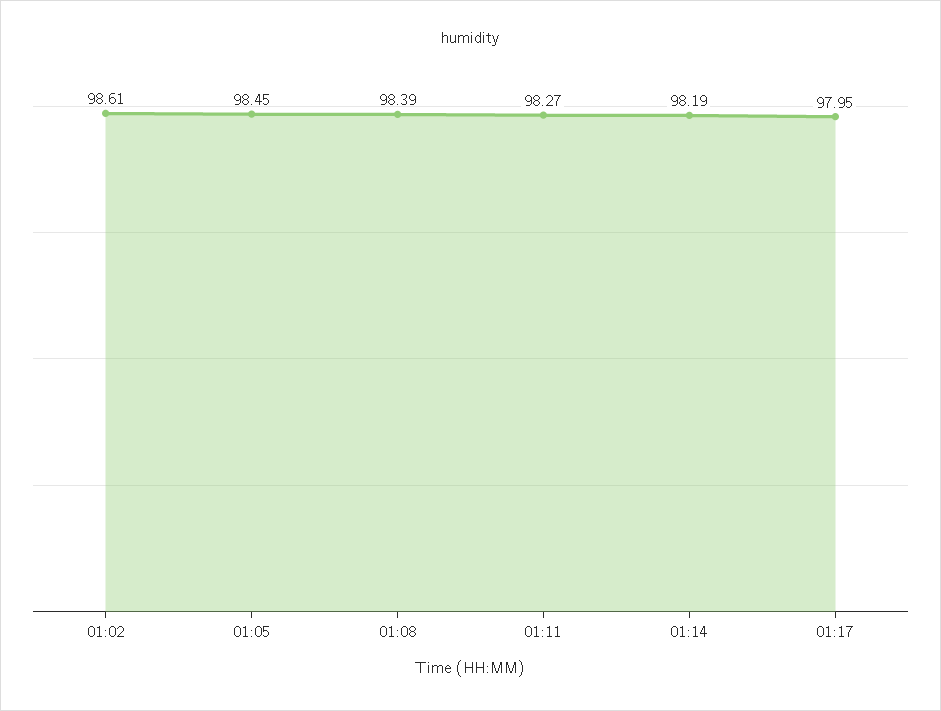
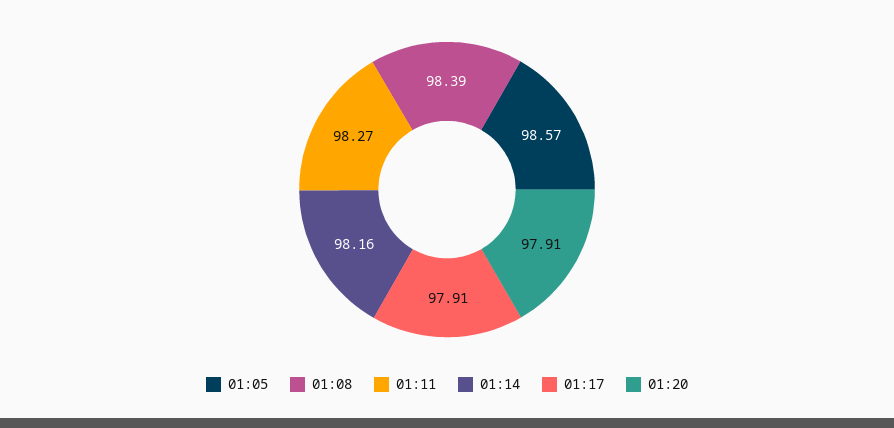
01:02: 98.61 -> none
01:05: 98.45 -> 98.57
01:14: 98.19 -> 98.16
01:17: 97.95 -> 97.91
01:20: none -> 97.91

